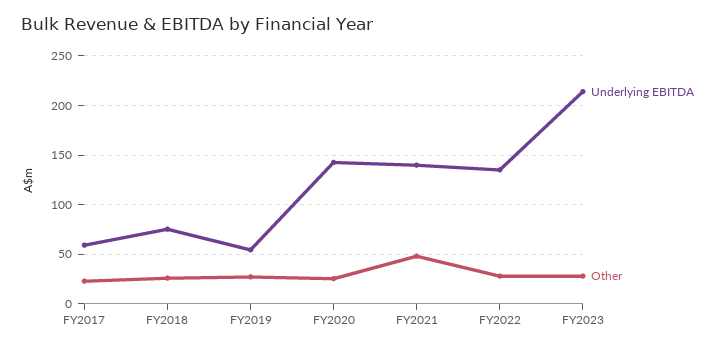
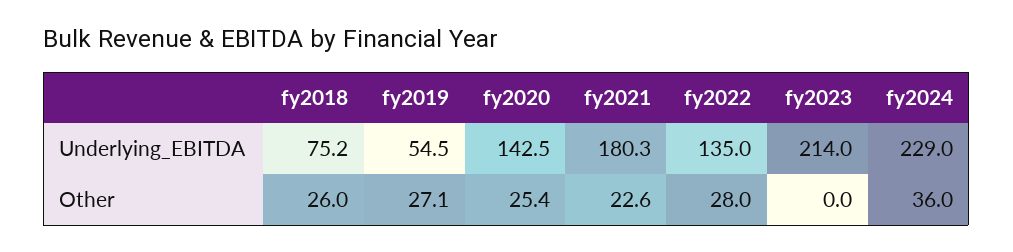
Underlying EBITDA, FY2017: 60 -> none
Other, FY2017: 20 -> none
Underlying EBITDA, FY2021: 140 -> 180.3
Other, FY2021: 50 -> 22.6
Other, FY2023: 30 -> 0
Underlying EBITDA, fy2024: none -> 229
Other, fy2024: none -> 36

